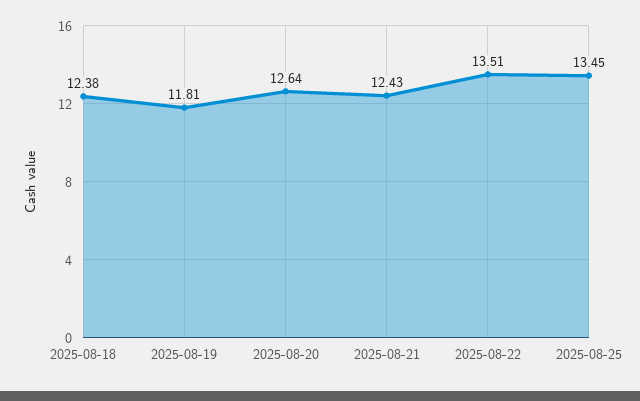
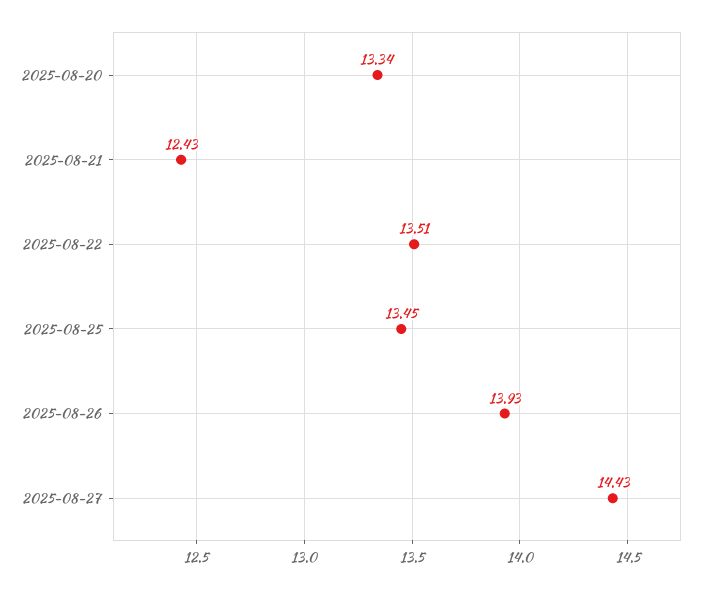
2025-08-18: 12.38 -> none
2025-08-19: 11.81 -> none
2025-08-20: 12.64 -> 13.34
2025-08-26: none -> 13.93
2025-08-27: none -> 14.43

